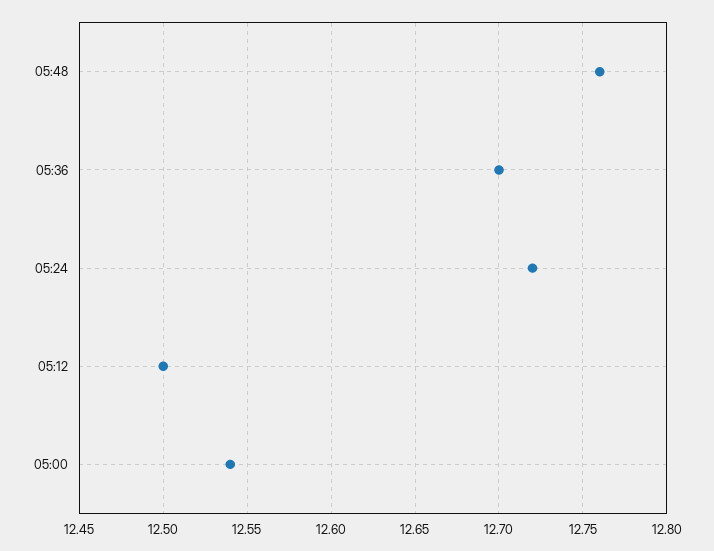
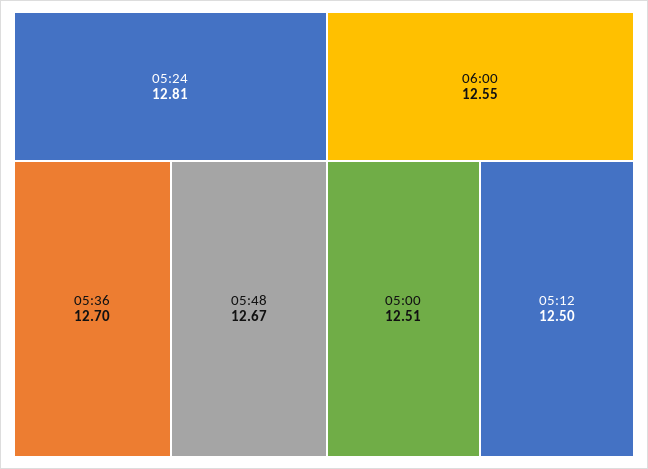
05:48: 12.76 -> 12.67
05:24: 12.72 -> 12.81
05:00: 12.54 -> 12.51
06:00: none -> 12.55

